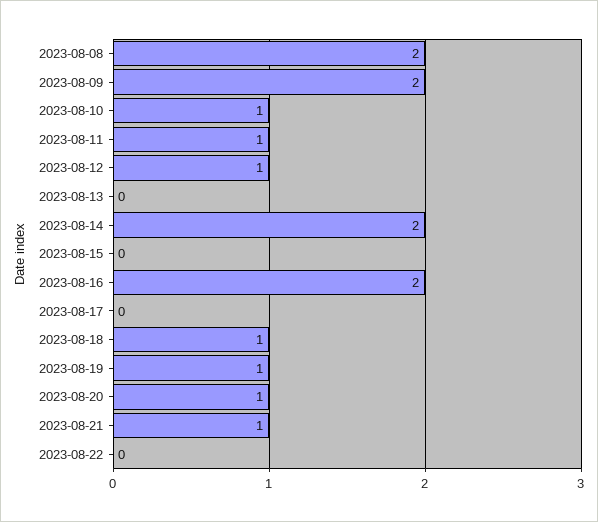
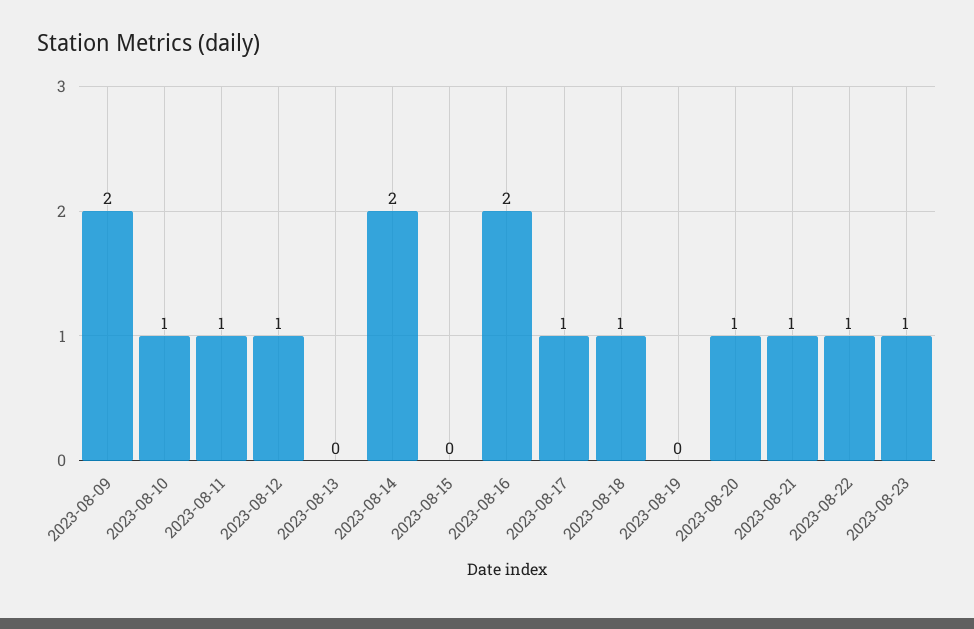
2023-08-08: 2 -> none
2023-08-17: 0 -> 1
2023-08-19: 1 -> 0
2023-08-22: 0 -> 1
2023-08-23: none -> 1

